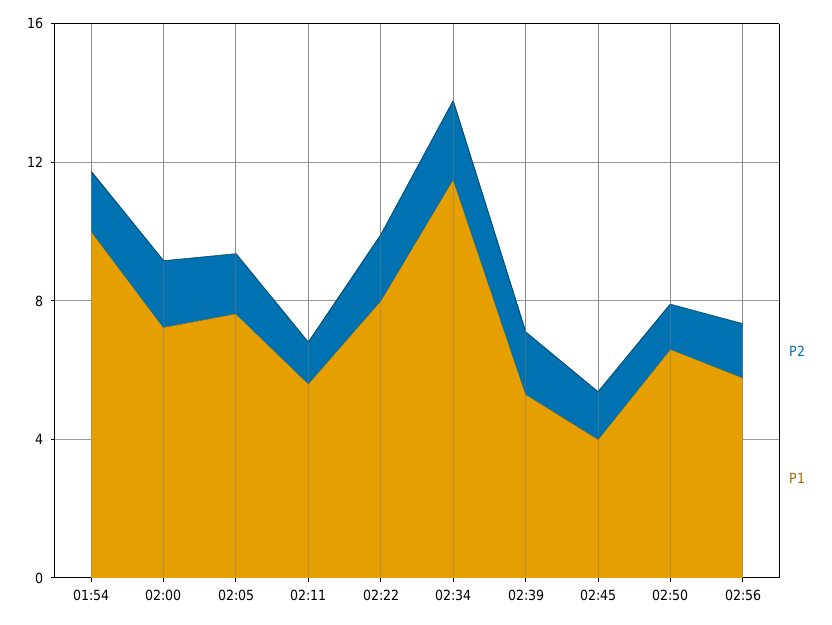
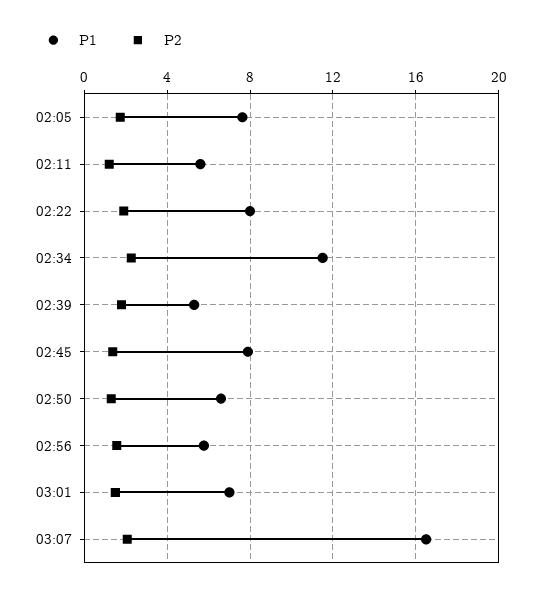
P2, 01:54: 2 -> none
P1, 01:54: 10 -> none
P2, 02:00: 2 -> none
P1, 02:00: 7 -> none
P1, 02:45: 4 -> 8
P1, 03:01: none -> 7
P2, 03:01: none -> 1.5
P1, 03:07: none -> 16.5
P2, 03:07: none -> 2

